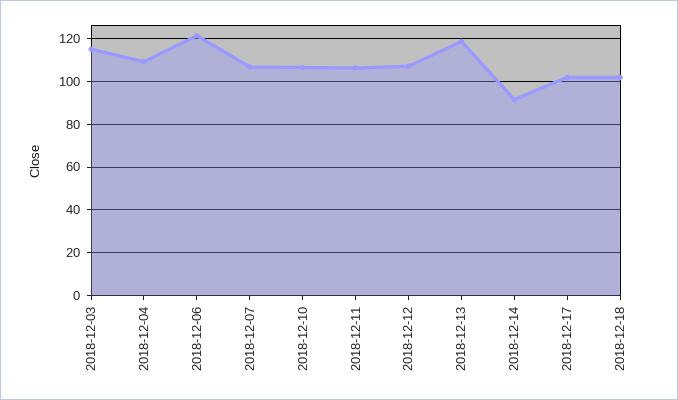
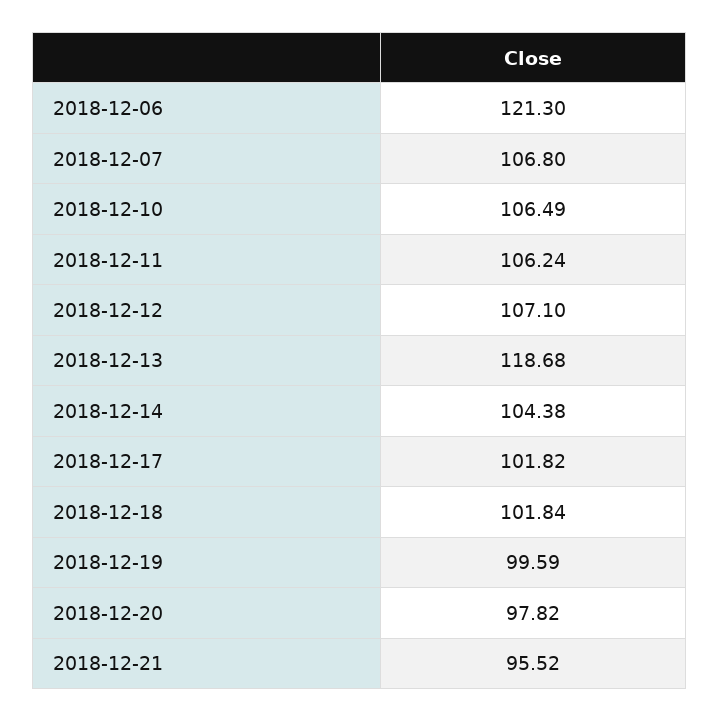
2018-12-03: 115 -> none
2018-12-04: 110 -> none
2018-12-14: 90 -> 104.38
2018-12-19: none -> 99.59
2018-12-20: none -> 97.82
2018-12-21: none -> 95.52

